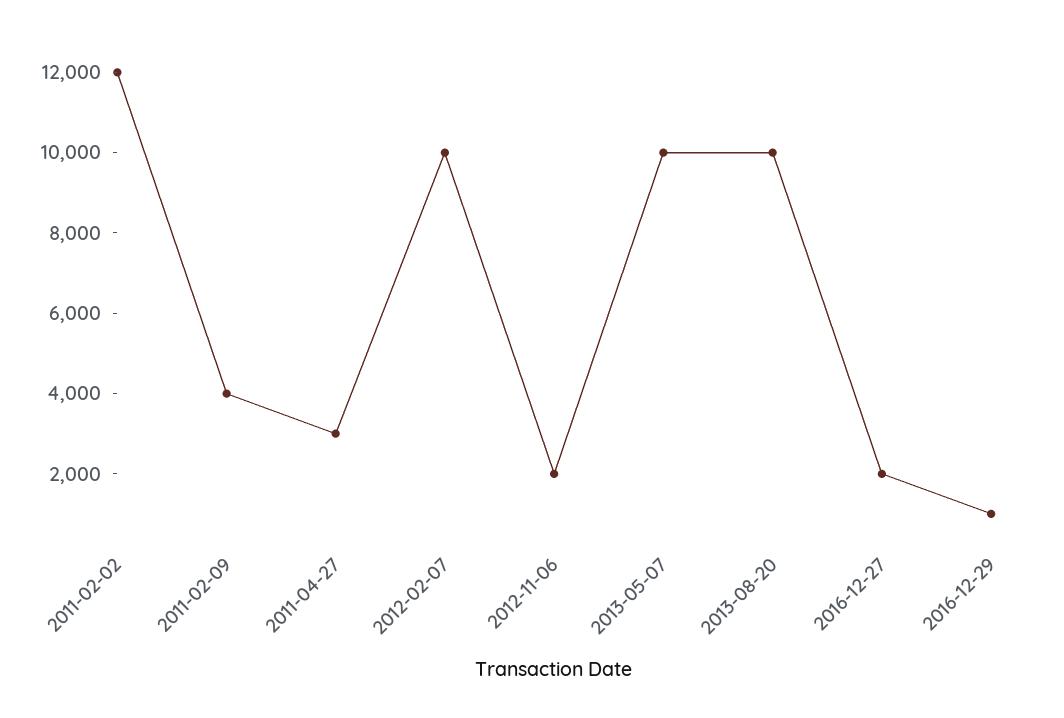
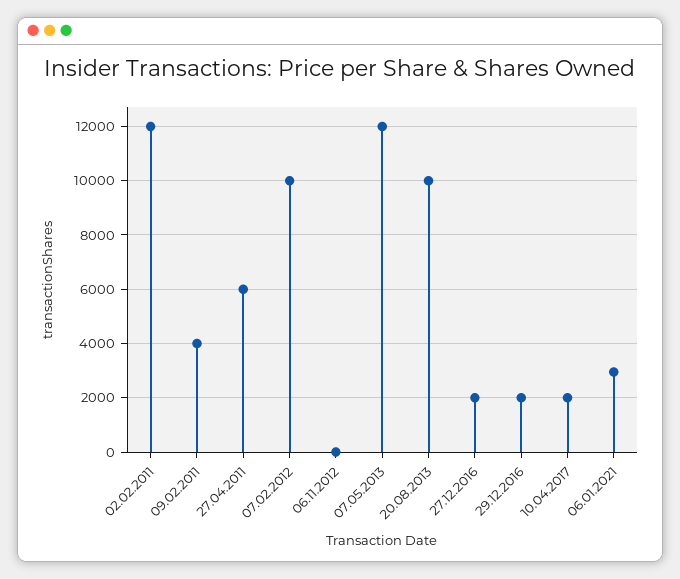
2011-04-27: 3000 -> 6000
2012-11-06: 2000 -> 0
2013-05-07: 10000 -> 12000
2016-12-29: 1000 -> 2000
10.04.2017: none -> 2000
06.01.2021: none -> 3000

